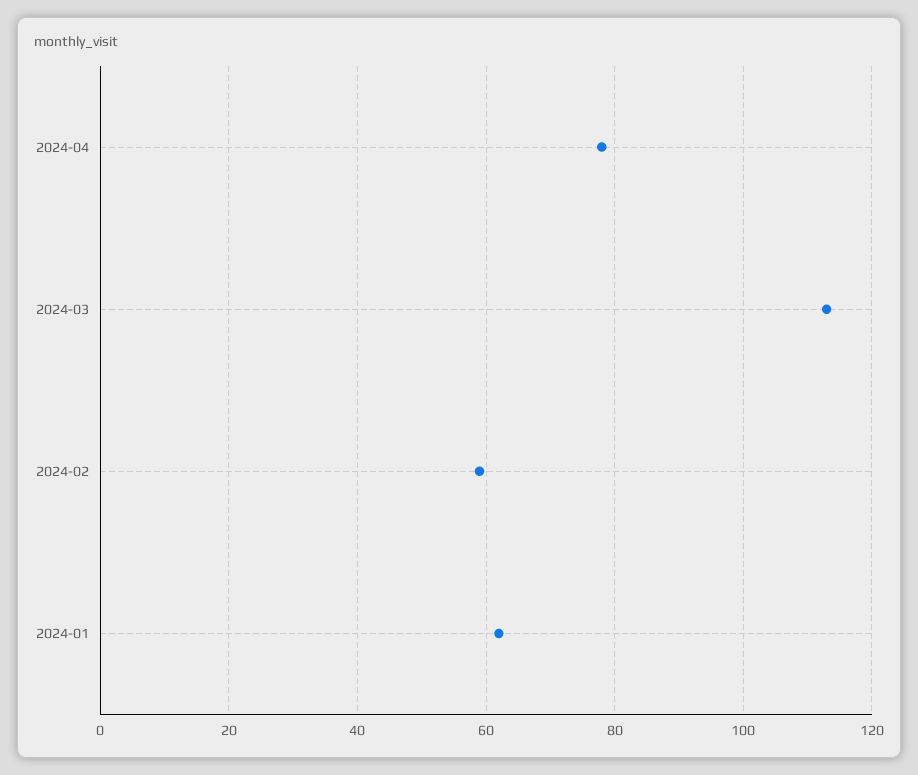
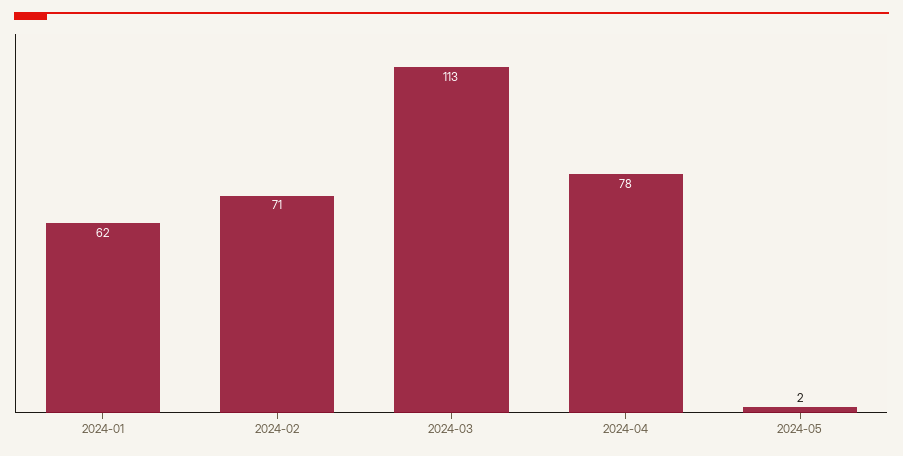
2024-02: 60 -> 71
2024-05: none -> 2

